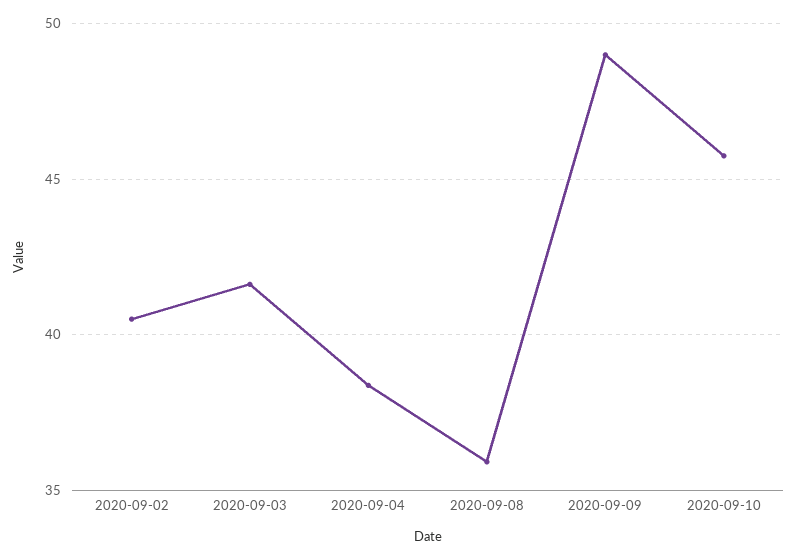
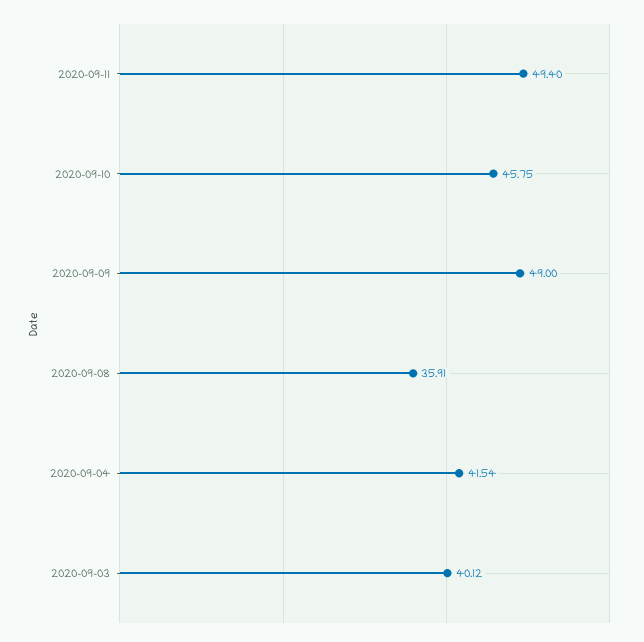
2020-09-02: 40.5 -> none
2020-09-03: 41.5 -> 40.12
2020-09-04: 38.5 -> 41.54
2020-09-11: none -> 49.4

